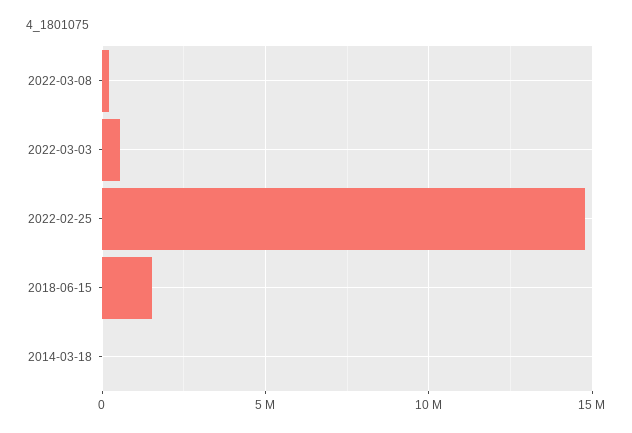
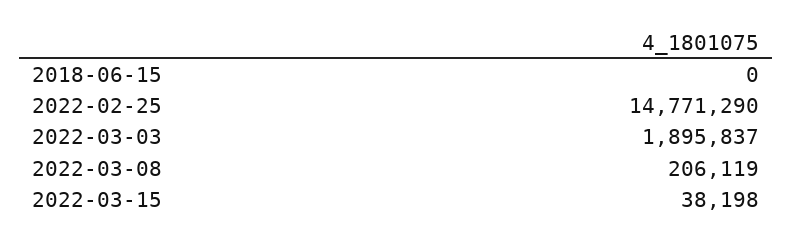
2022-03-03: 500000 -> 1895837
2018-06-15: 1500000 -> 0
2014-03-18: 0 -> none
2022-03-15: none -> 38198

